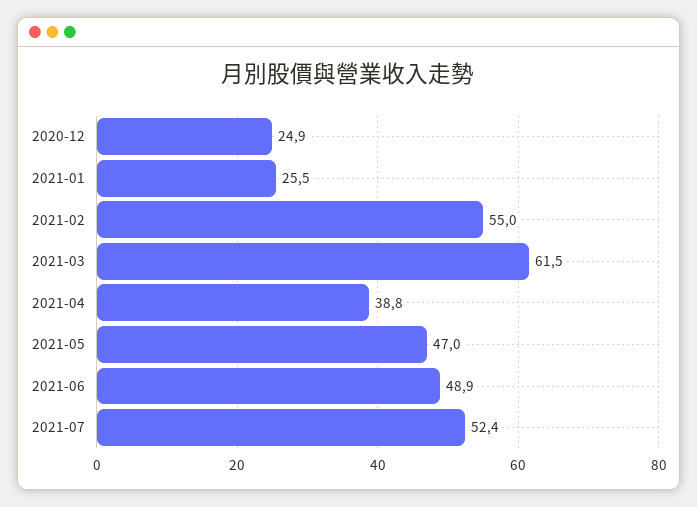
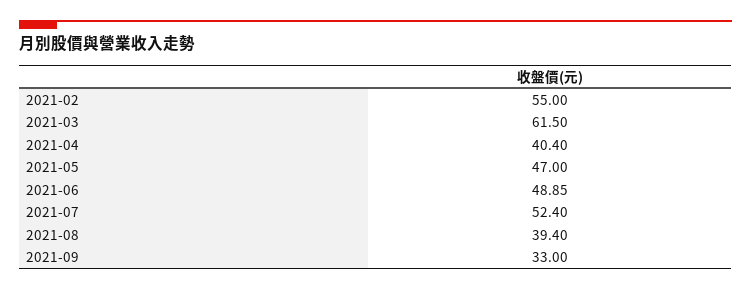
2020-12: 24.9 -> none
2021-01: 25.5 -> none
2021-04: 38.8 -> 40.4
2021-08: none -> 39.4
2021-09: none -> 33

